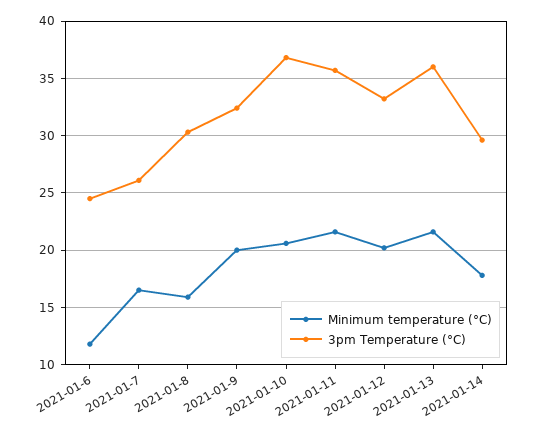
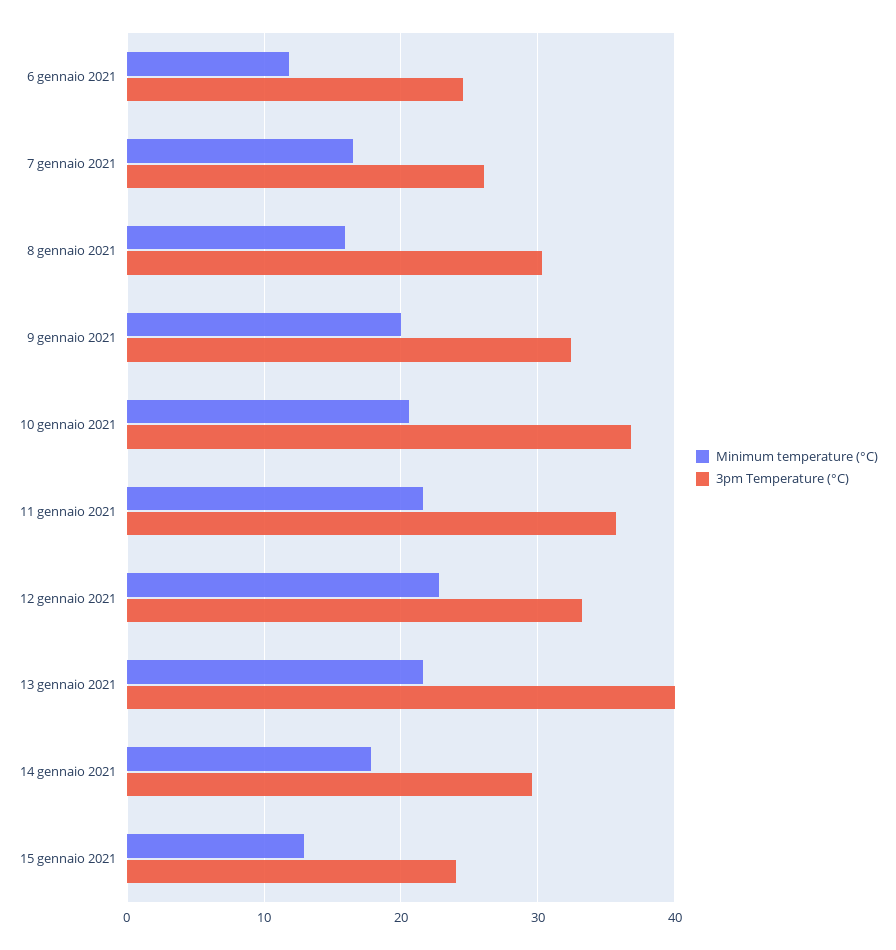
Minimum temperature (°C), 2021-01-12: 20 -> 23
3pm Temperature (°C), 2021-01-13: 36 -> 40
Minimum temperature (°C), 15 gennaio 2021: none -> 13
3pm Temperature (°C), 15 gennaio 2021: none -> 24

